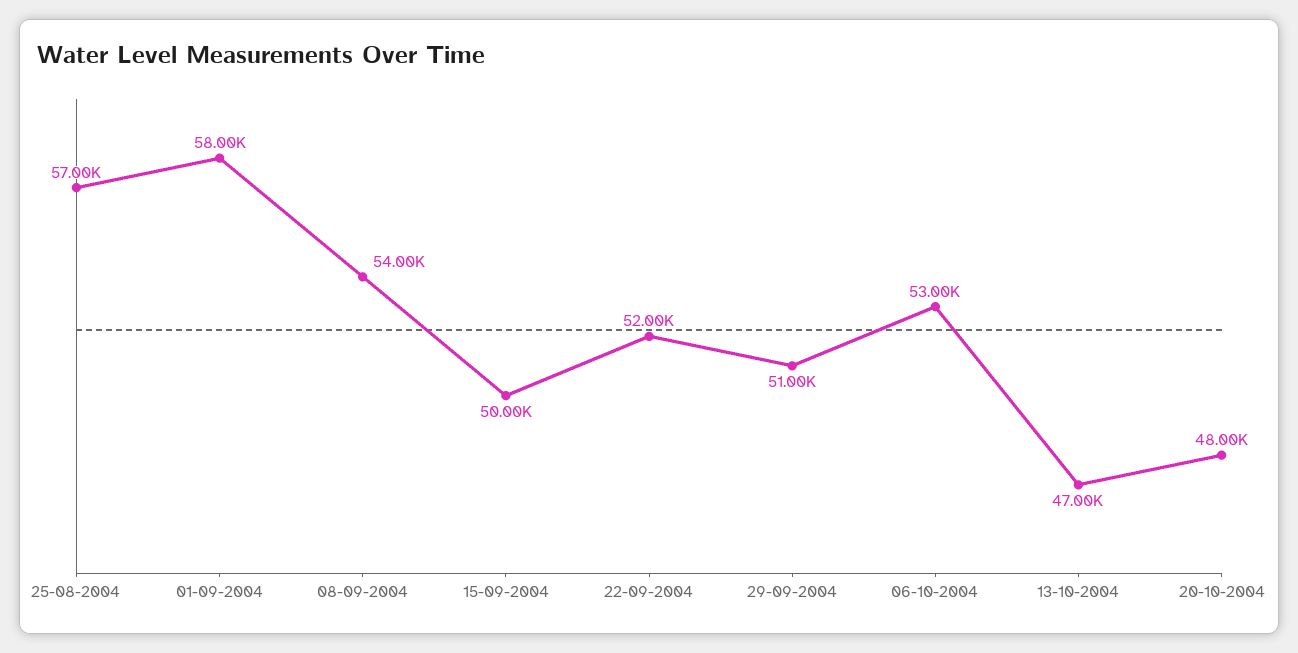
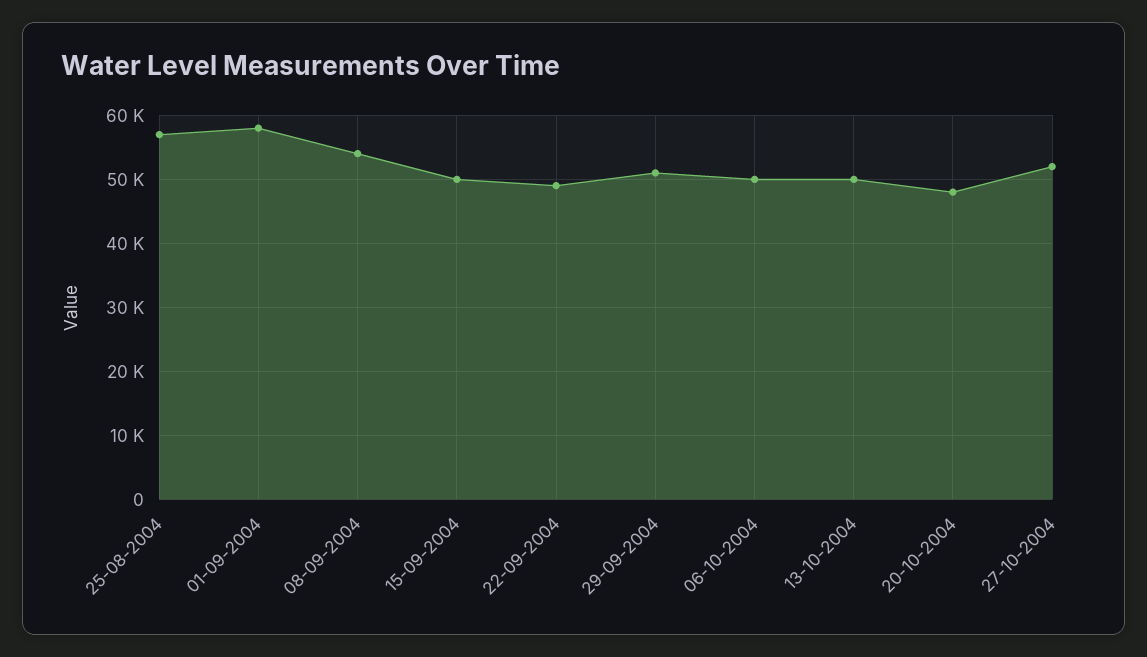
22-09-2004: 52000 -> 49000
06-10-2004: 53000 -> 50000
13-10-2004: 47000 -> 50000
27-10-2004: none -> 52000

